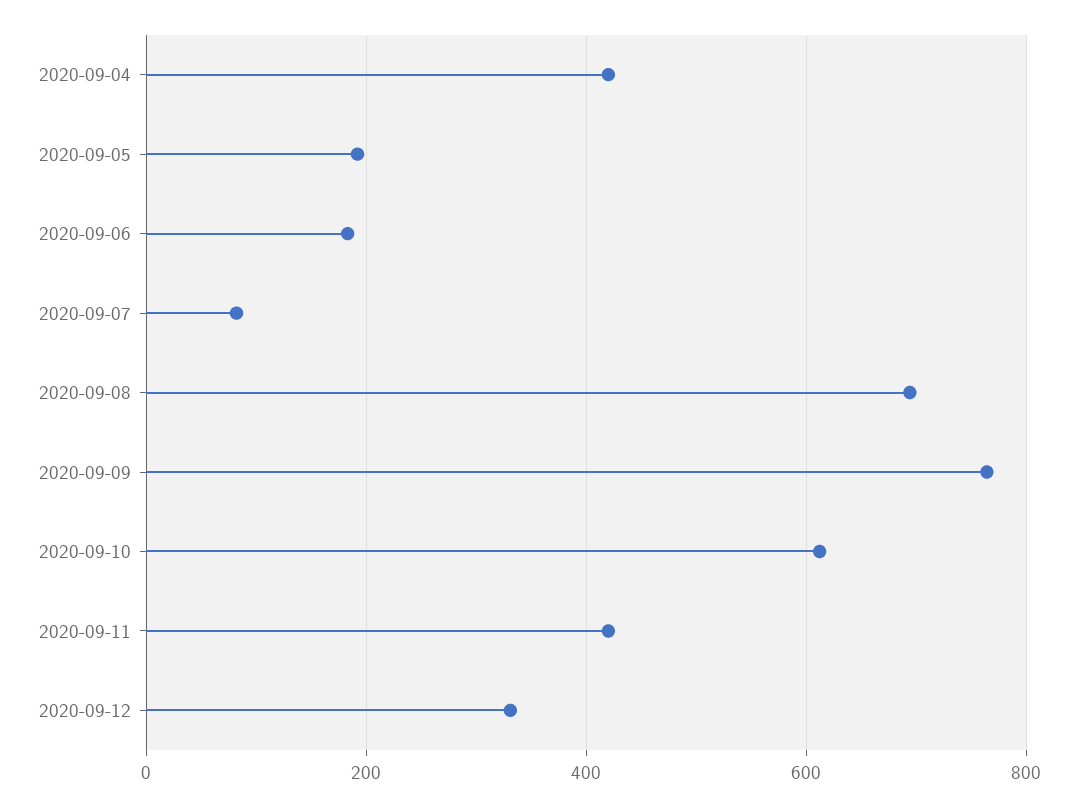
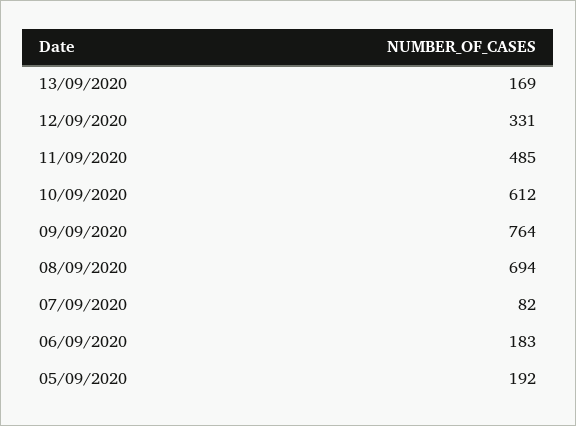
2020-09-04: 420 -> none
2020-09-11: 420 -> 485
13/09/2020: none -> 169

